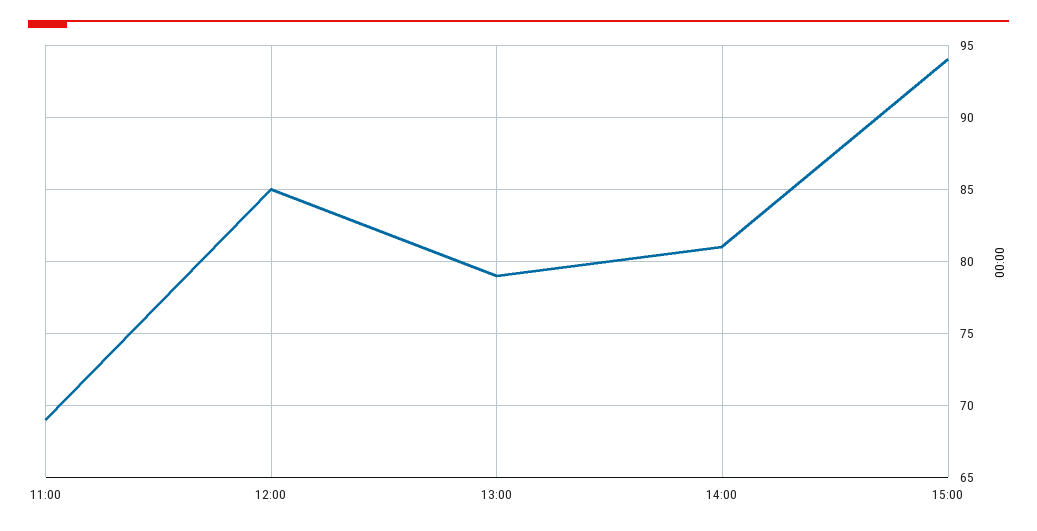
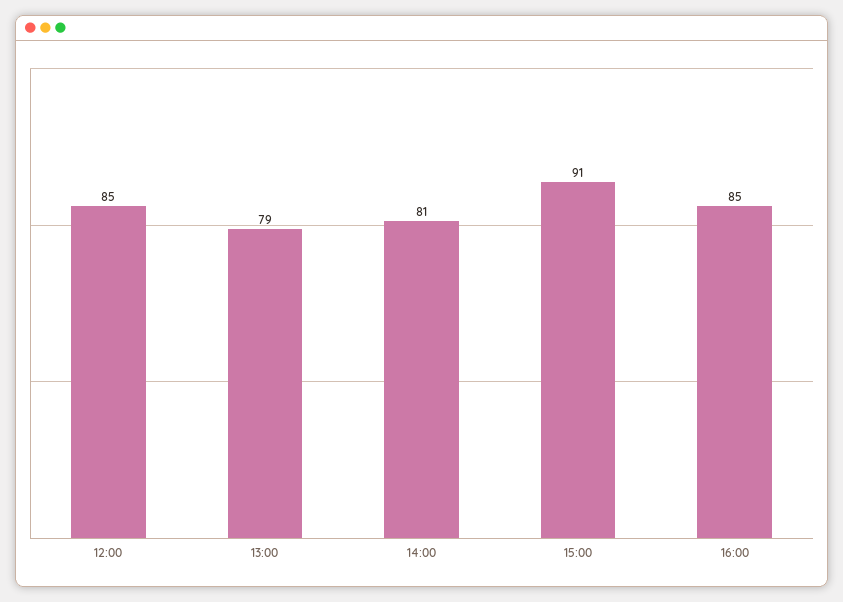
11:00: 69 -> none
15:00: 94 -> 91
16:00: none -> 85

